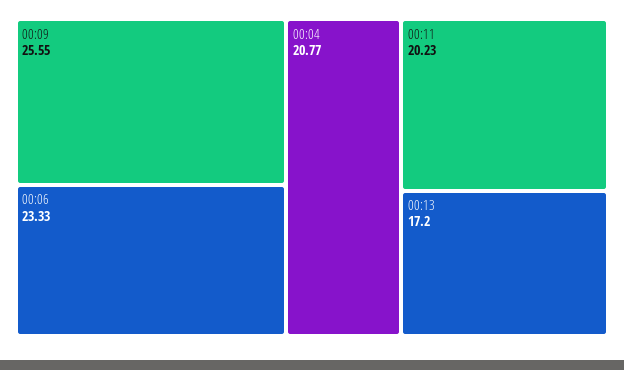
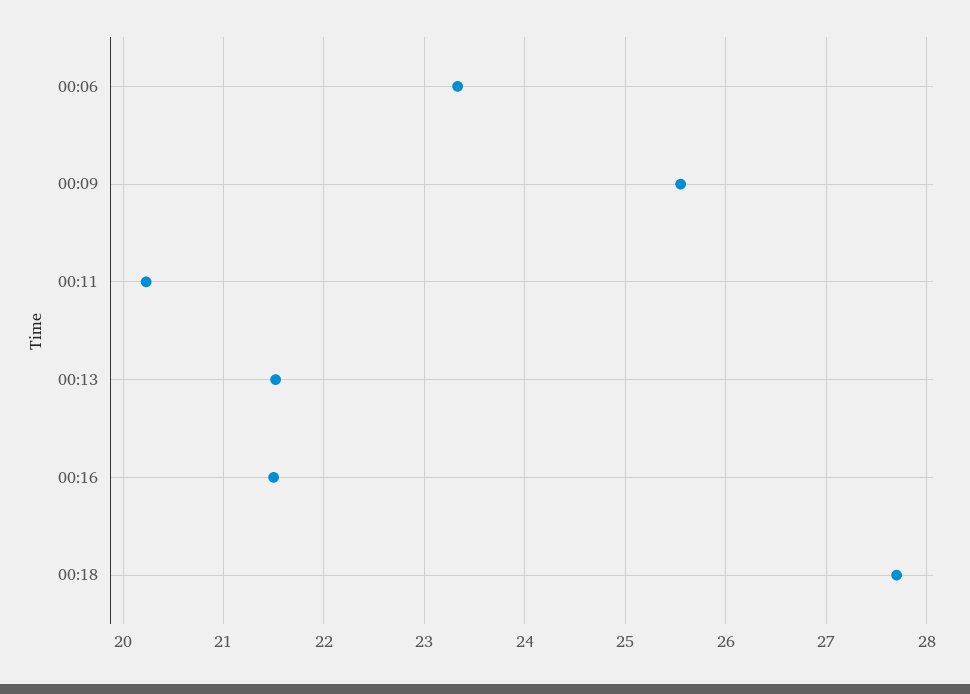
00:04: 20.77 -> none
00:13: 17.2 -> 21.5
00:16: none -> 21.5
00:18: none -> 27.7

